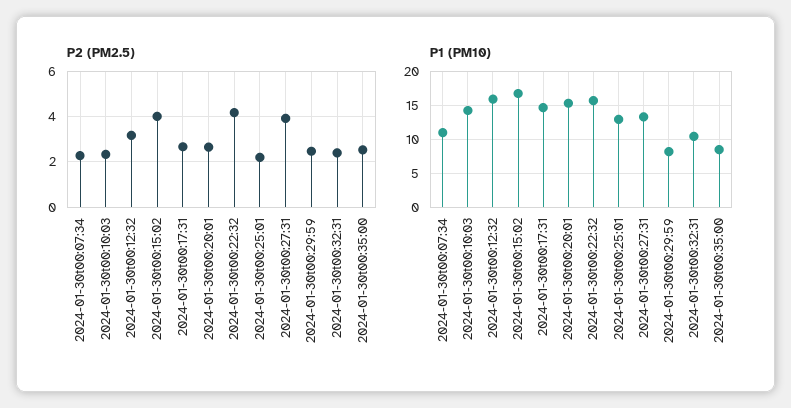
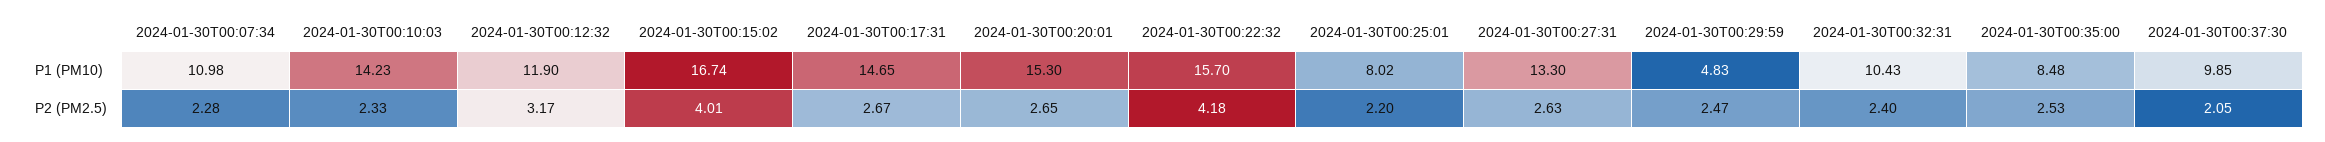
P2 (PM2.5), 2024-01-30t00:27:31: 4 -> 2.63
P1 (PM10), 2024-01-30t00:12:32: 16 -> 11.9
P1 (PM10), 2024-01-30t00:25:01: 13 -> 8.02
P1 (PM10), 2024-01-30t00:29:59: 8 -> 4.83
P1 (PM10), 2024-01-30T00:37:30: none -> 9.85
P2 (PM2.5), 2024-01-30T00:37:30: none -> 2.05

